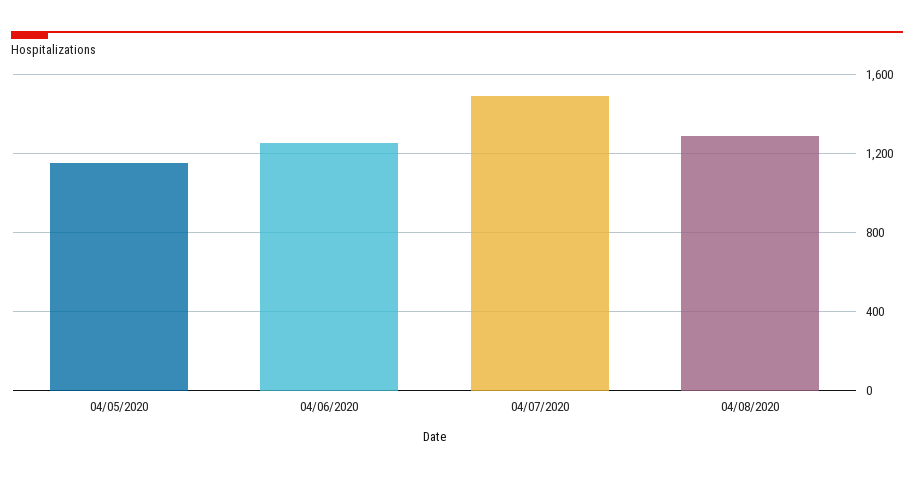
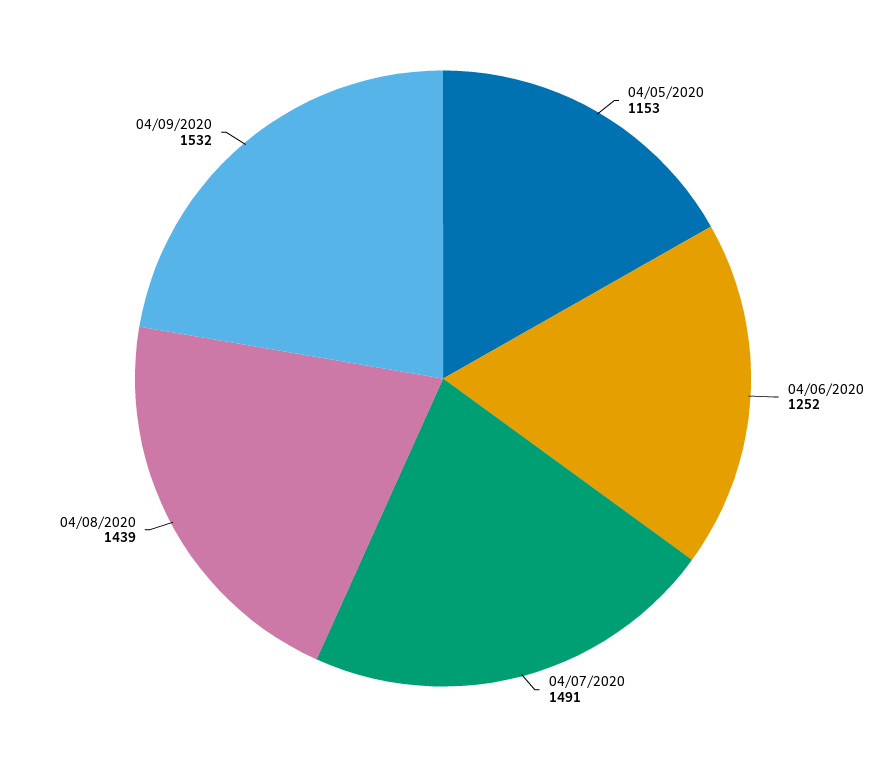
04/08/2020: 1300 -> 1439
04/09/2020: none -> 1532

